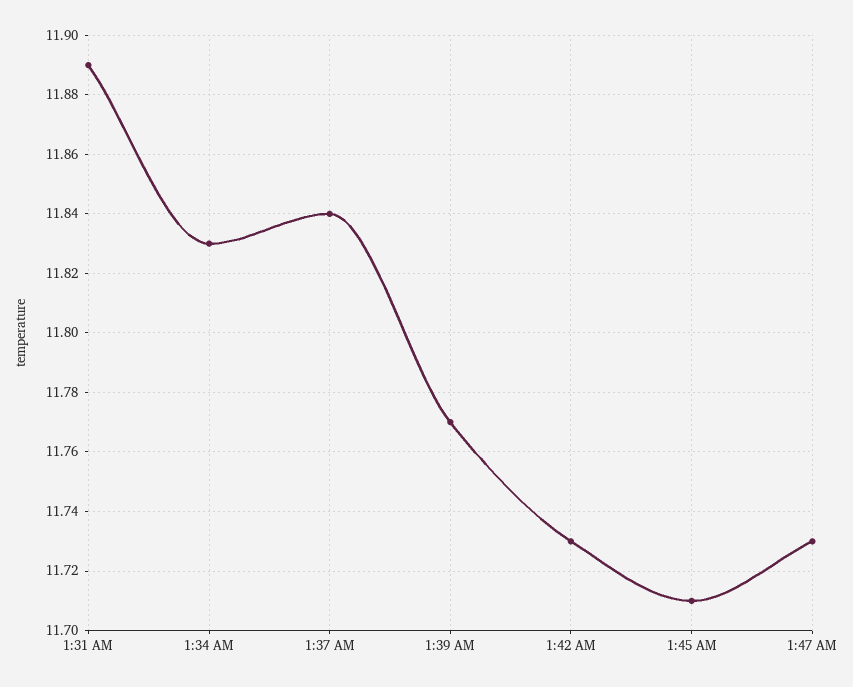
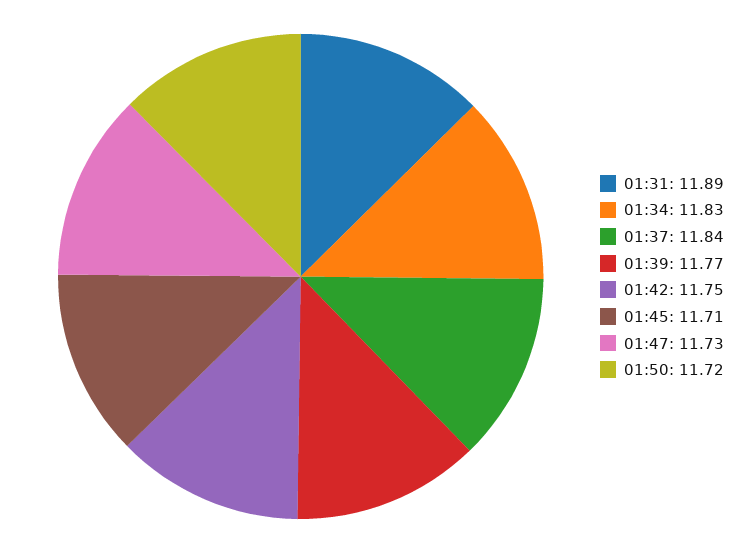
1:42 AM: 11.73 -> 11.75
01:50: none -> 11.72

